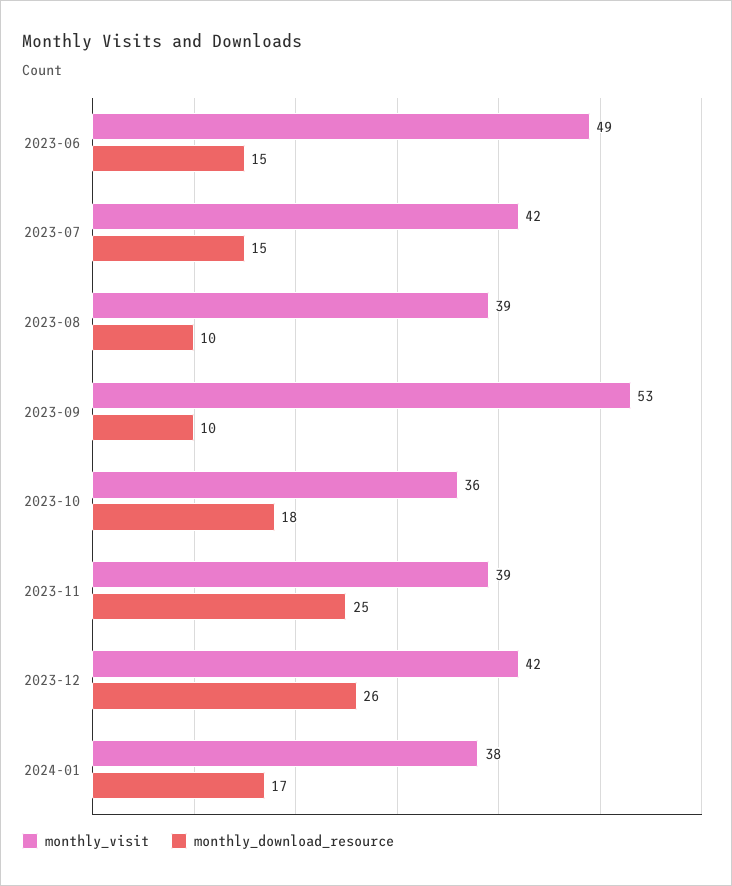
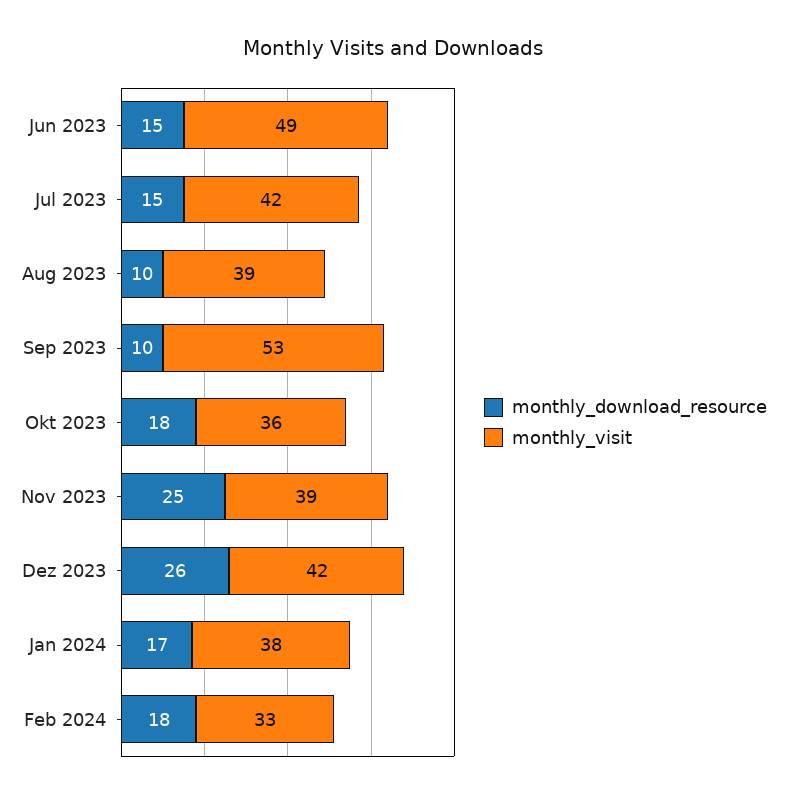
monthly_download_resource, Feb 2024: none -> 18
monthly_visit, Feb 2024: none -> 33

